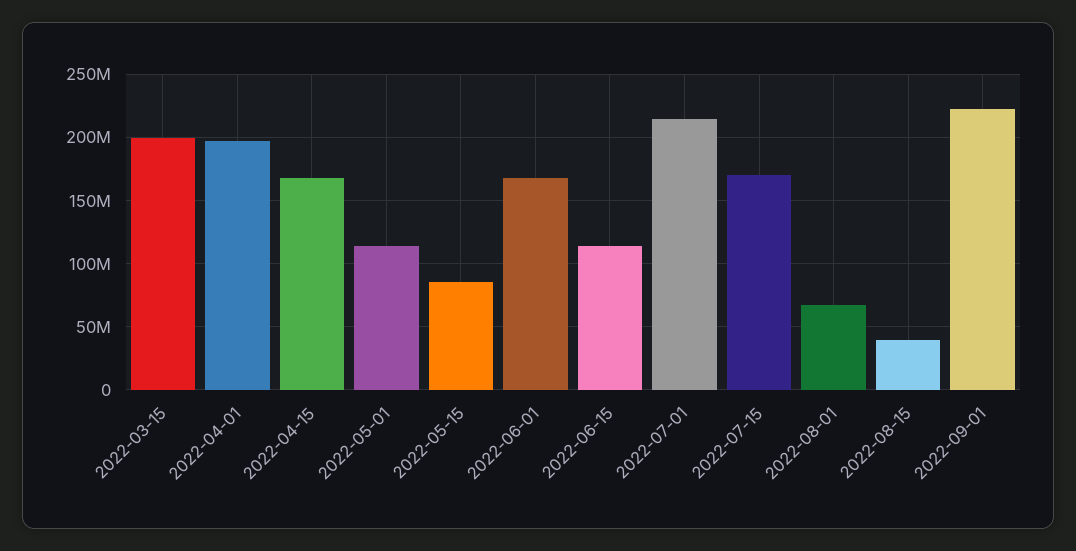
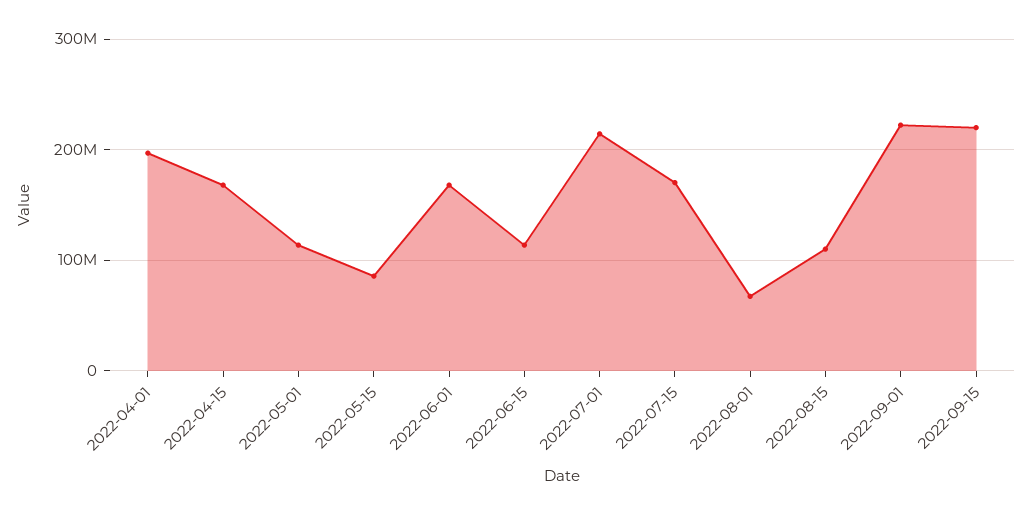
2022-03-15: 200000000 -> none
2022-08-15: 40000000 -> 110000000
2022-09-15: none -> 220000000

